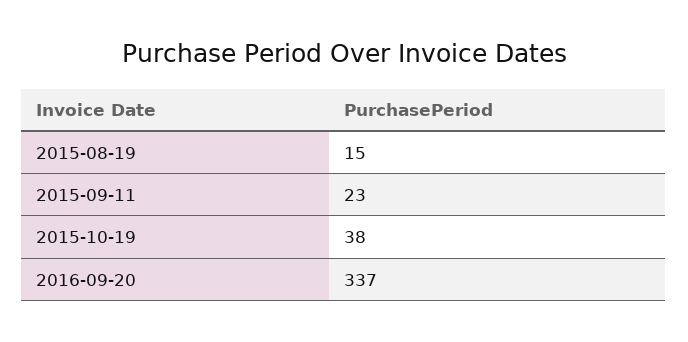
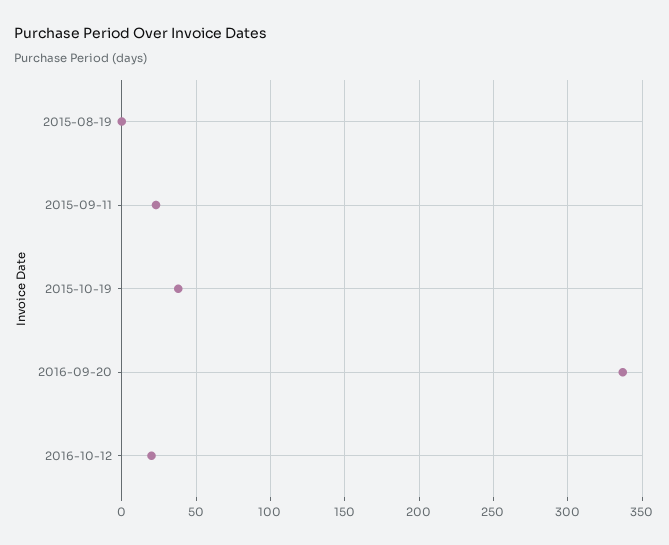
2015-08-19: 15 -> 0
2016-10-12: none -> 20

